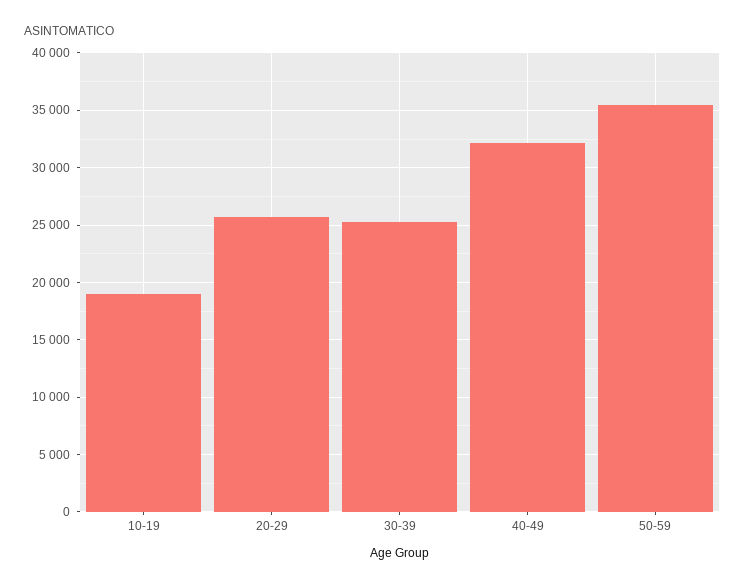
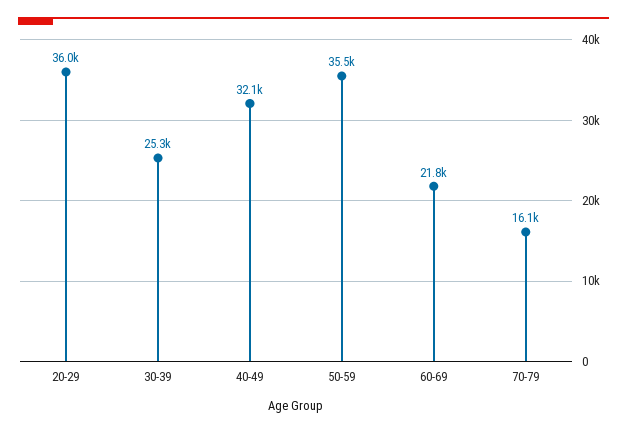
10-19: 19000 -> none
20-29: 26000 -> 36000
60-69: none -> 21800
70-79: none -> 16100

